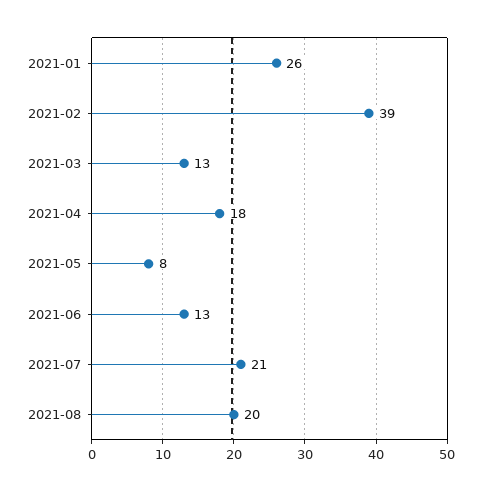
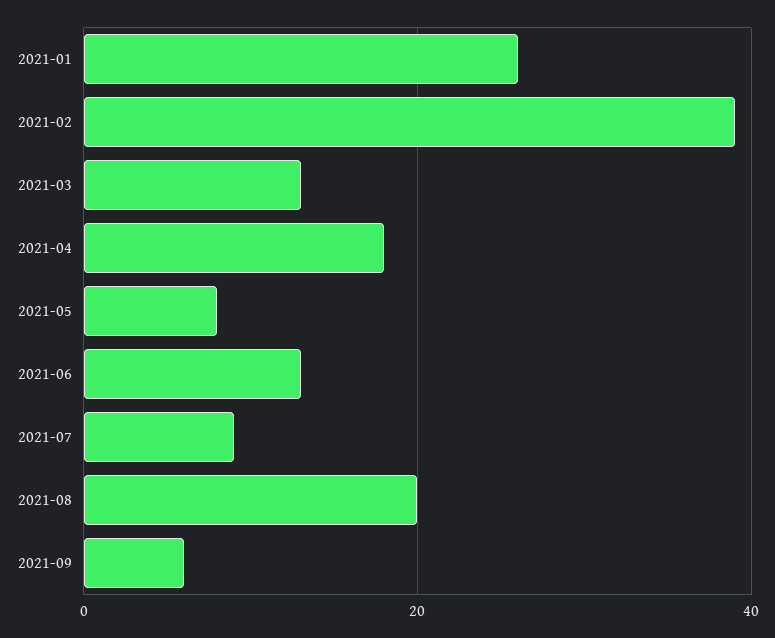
2021-07: 21 -> 10
2021-09: none -> 5

